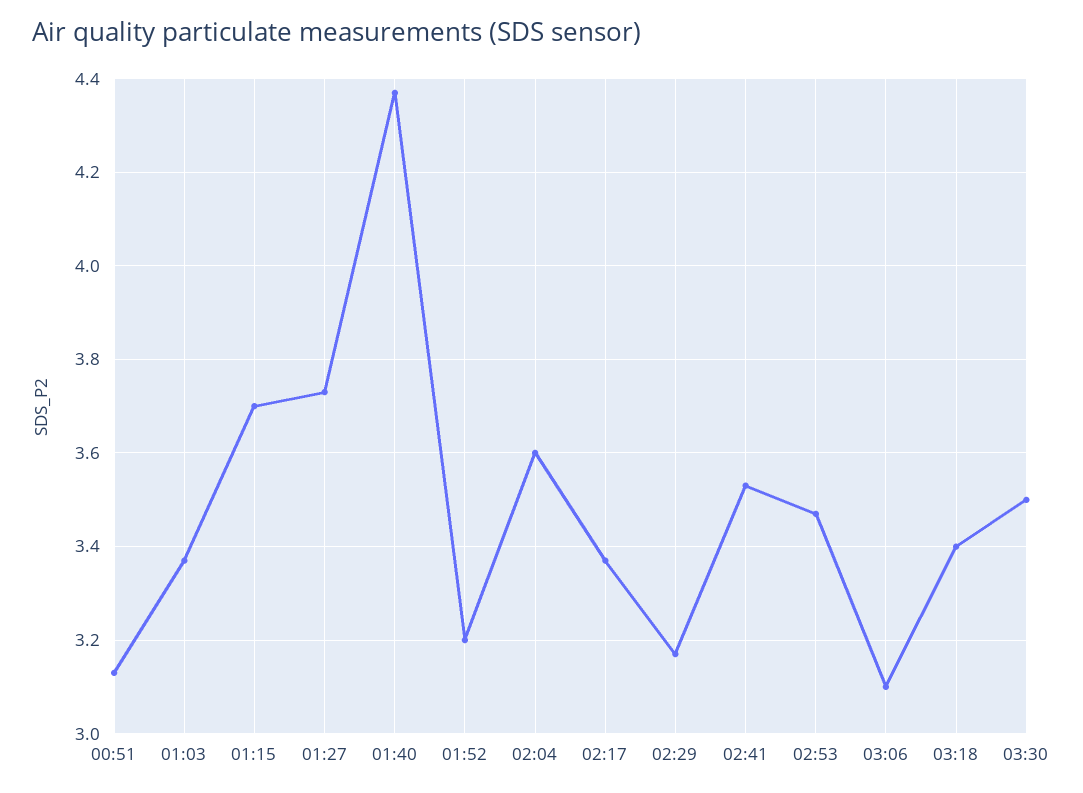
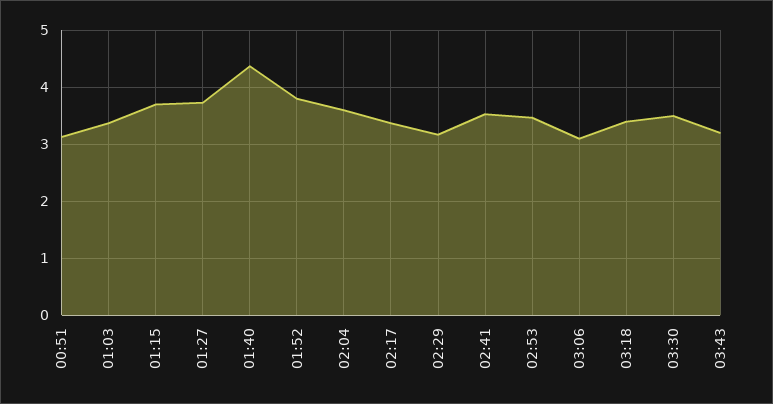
01:52: 3.2 -> 3.8
03:43: none -> 3.2

